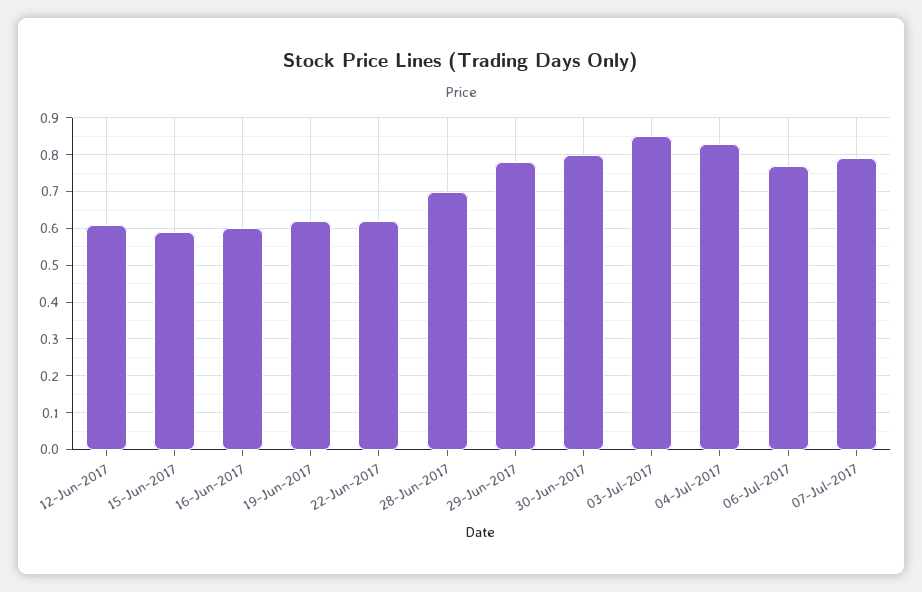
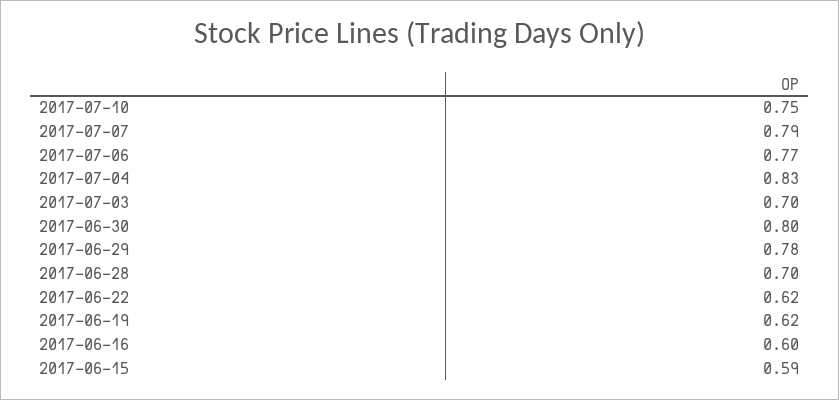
12-Jun-2017: 0.6 -> none
03-Jul-2017: 0.85 -> 0.7
2017-07-10: none -> 0.75

